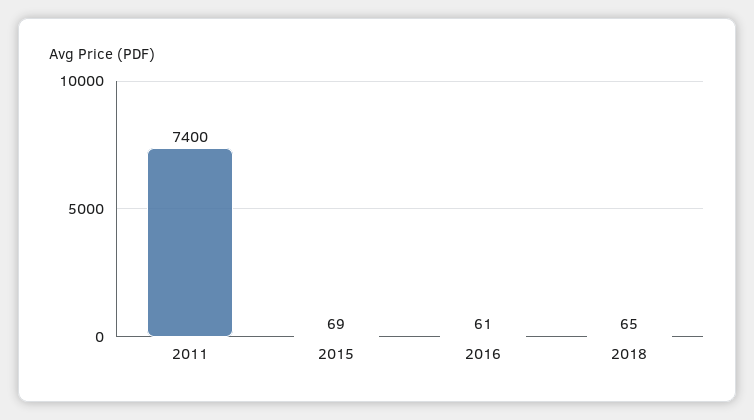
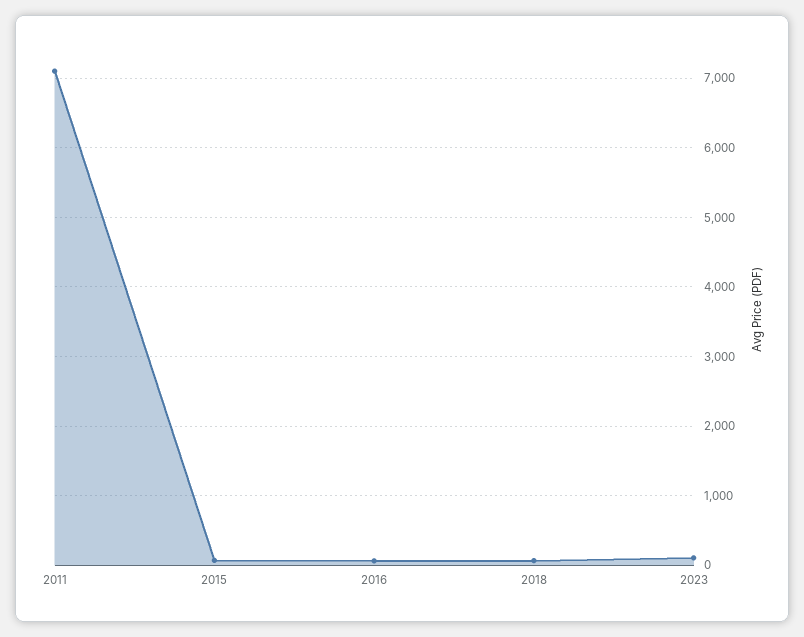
2011: 7400 -> 7100
2023: none -> 100

